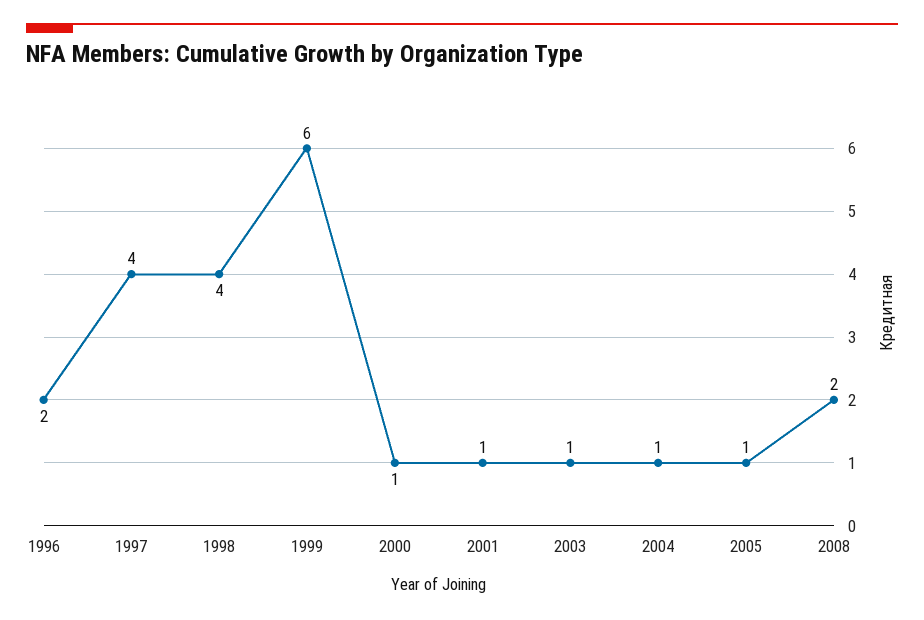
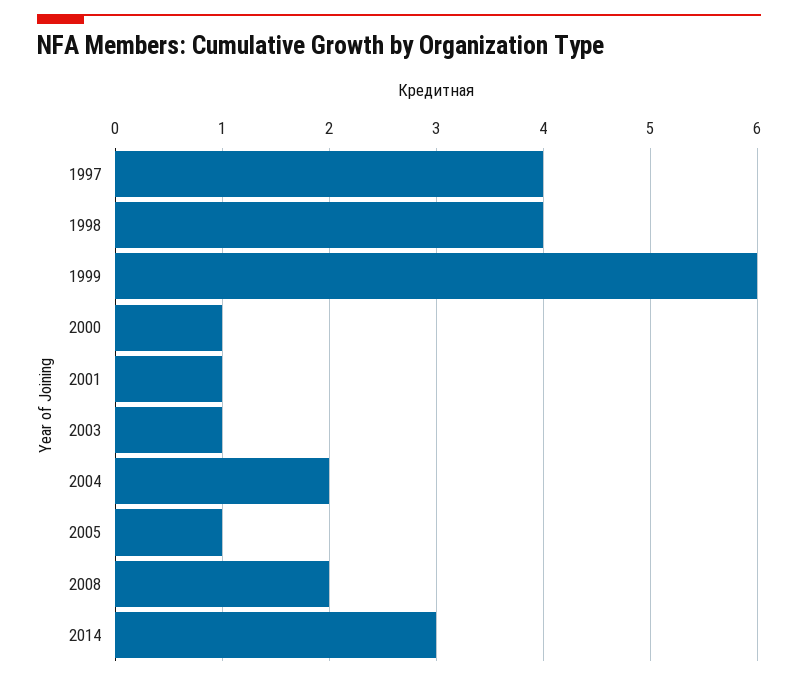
1996: 2 -> none
2004: 1 -> 2
2014: none -> 3

